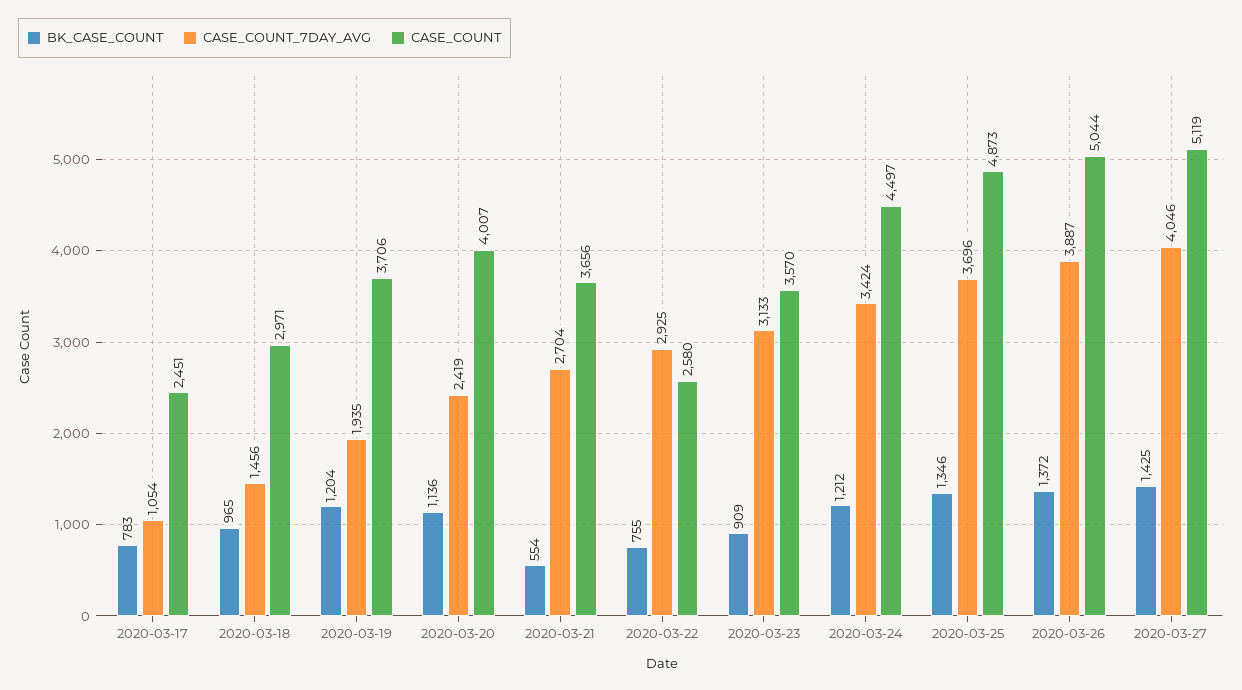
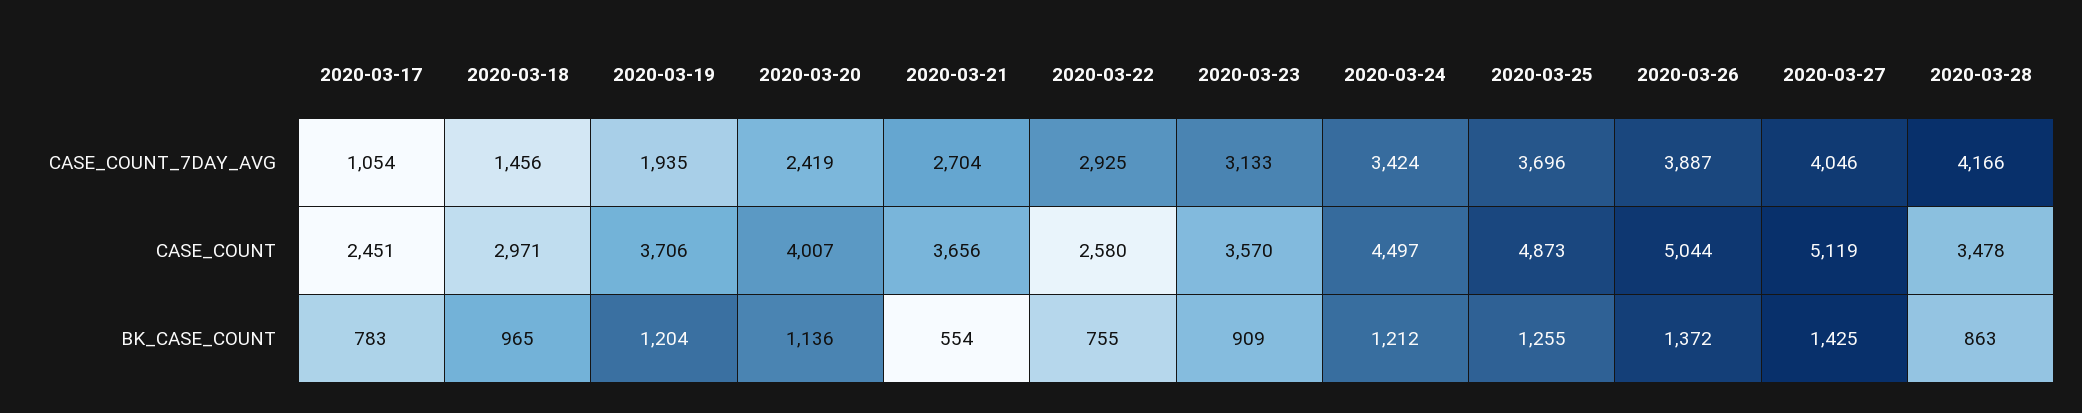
BK_CASE_COUNT, 2020-03-25: 1346 -> 1255
CASE_COUNT_7DAY_AVG, 2020-03-28: none -> 4166
CASE_COUNT, 2020-03-28: none -> 3478
BK_CASE_COUNT, 2020-03-28: none -> 863

